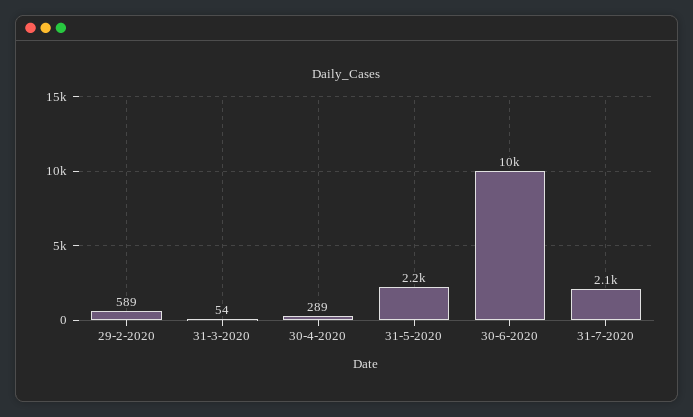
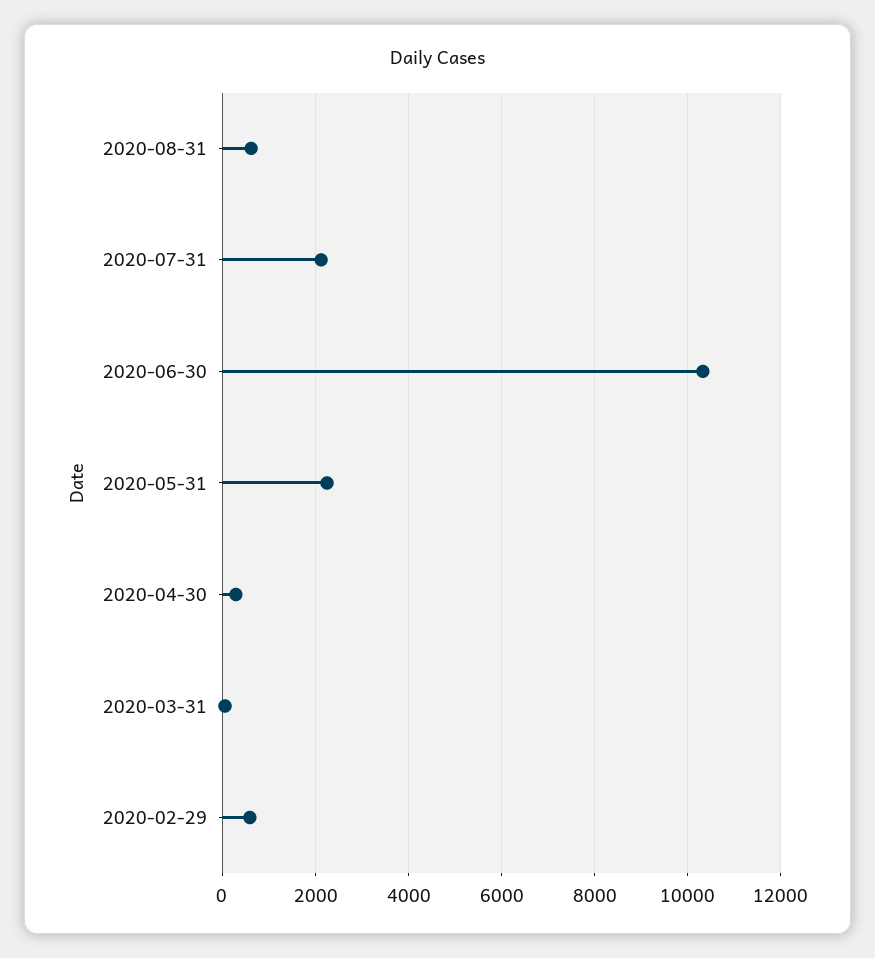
2020-08-31: none -> 600

